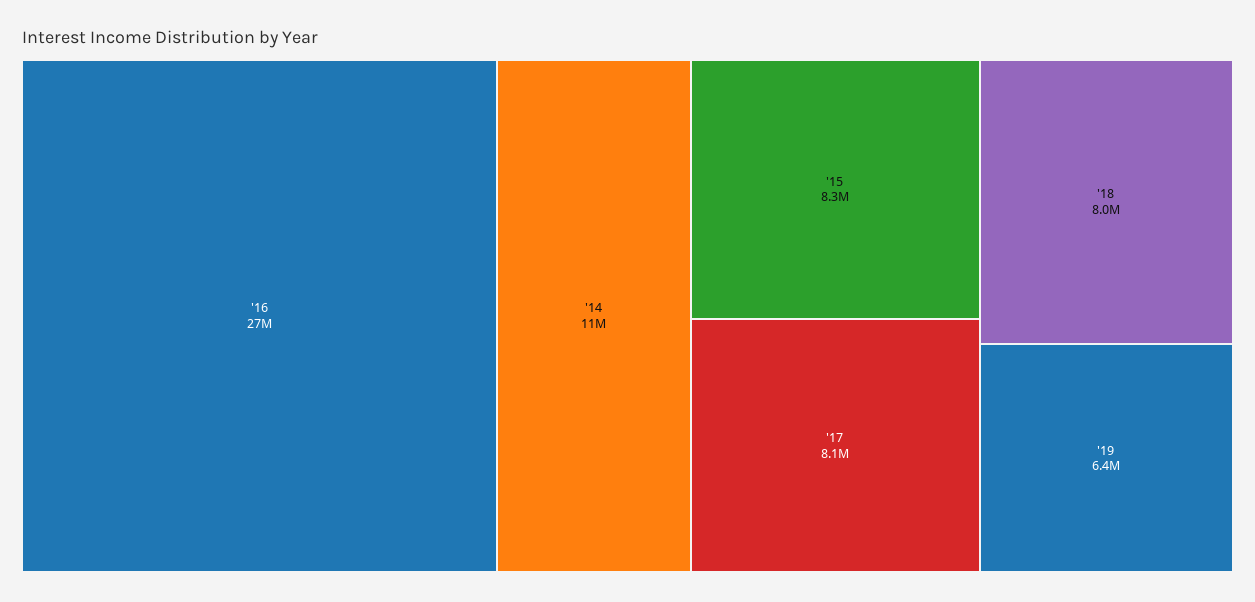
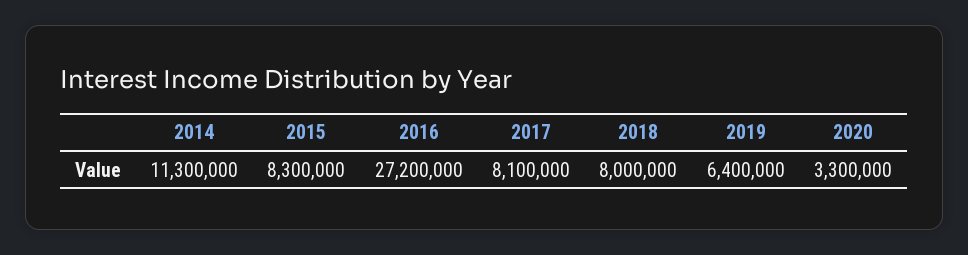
2020: none -> 3300000

